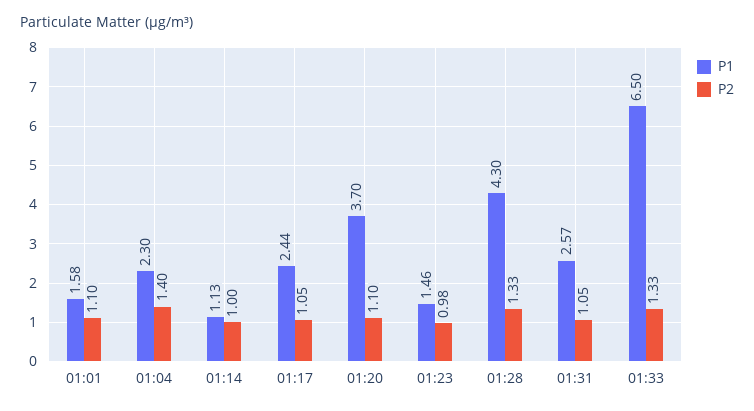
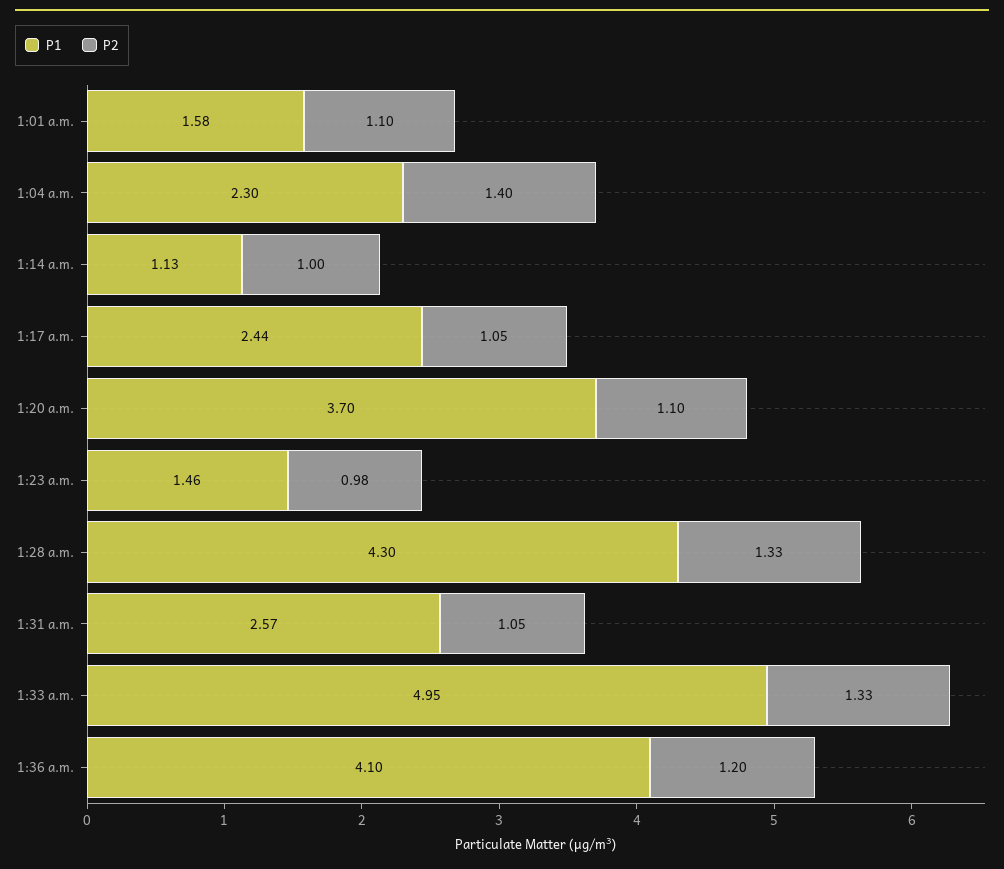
P1, 01:33: 6.5 -> 4.95
P1, 1:36 a.m.: none -> 4.1
P2, 1:36 a.m.: none -> 1.2

